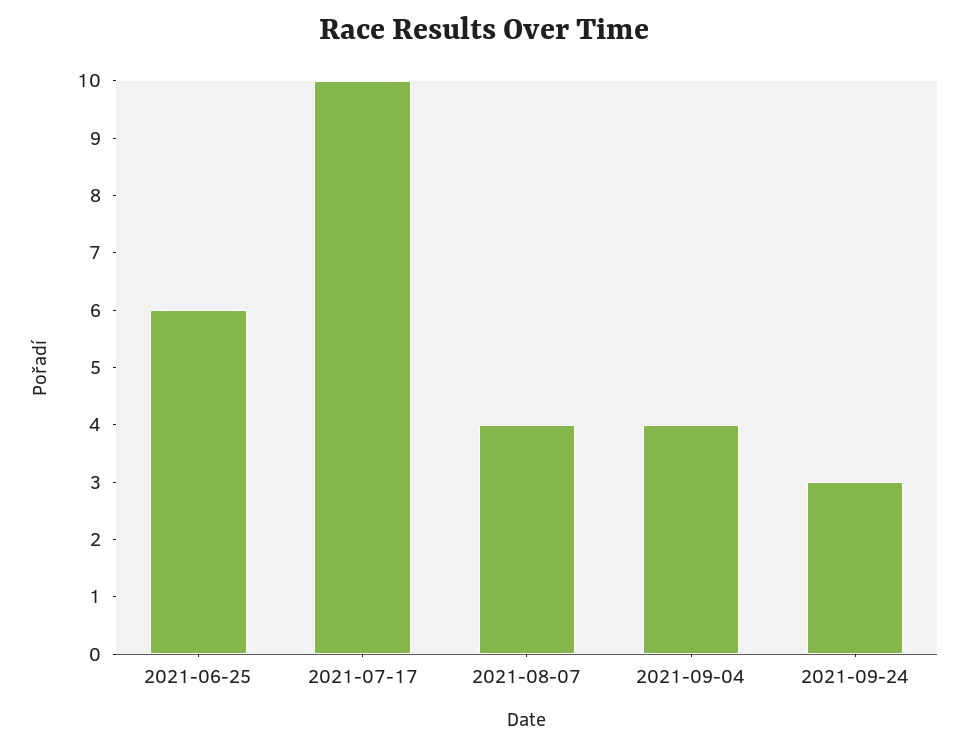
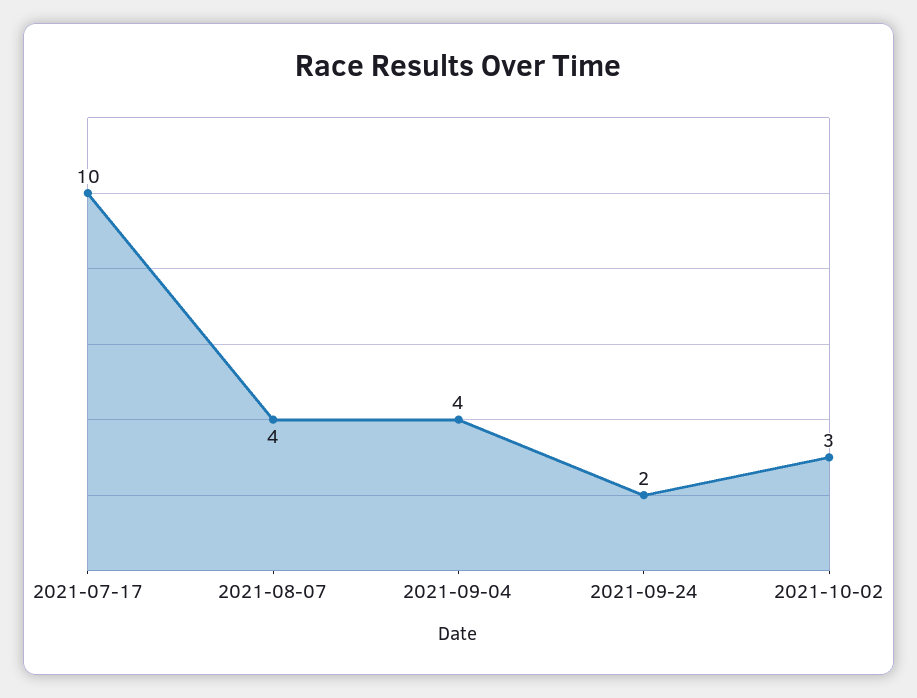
2021-06-25: 6 -> none
2021-09-24: 3 -> 2
2021-10-02: none -> 3

